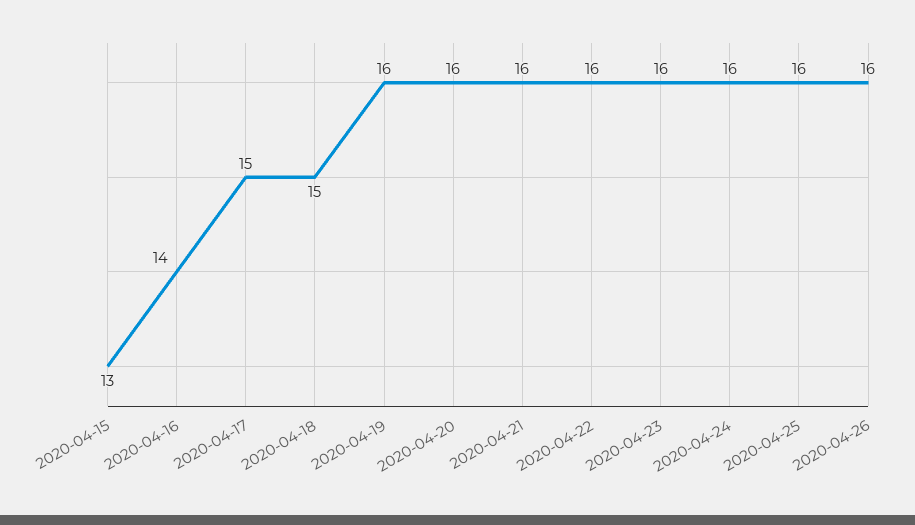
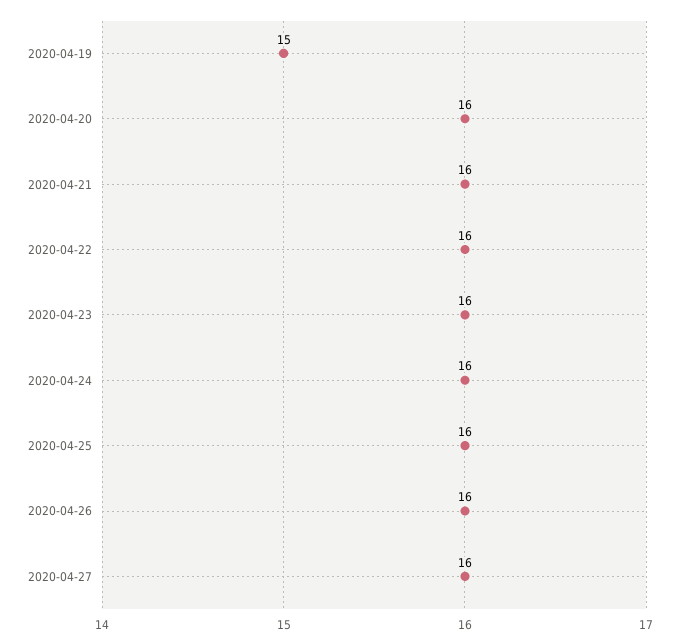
2020-04-15: 13 -> none
2020-04-16: 14 -> none
2020-04-17: 15 -> none
2020-04-18: 15 -> none
2020-04-19: 16 -> 15
2020-04-27: none -> 16

